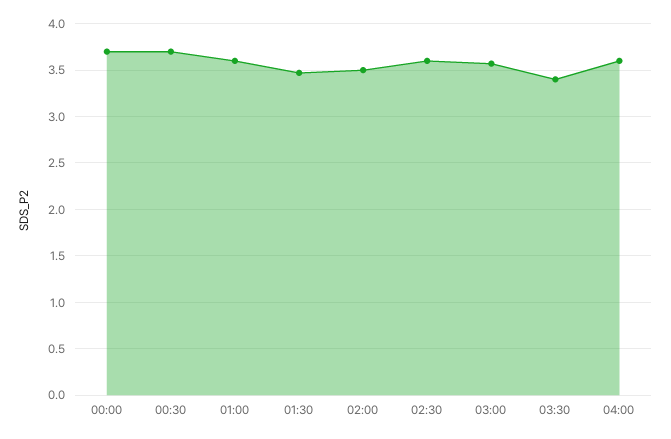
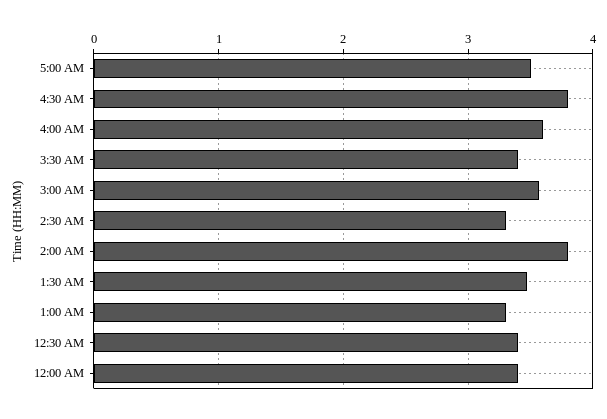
00:00: 3.7 -> 3.4
00:30: 3.7 -> 3.4
01:00: 3.6 -> 3.3
02:00: 3.5 -> 3.8
02:30: 3.6 -> 3.3
5:00 AM: none -> 3.5
4:30 AM: none -> 3.8

